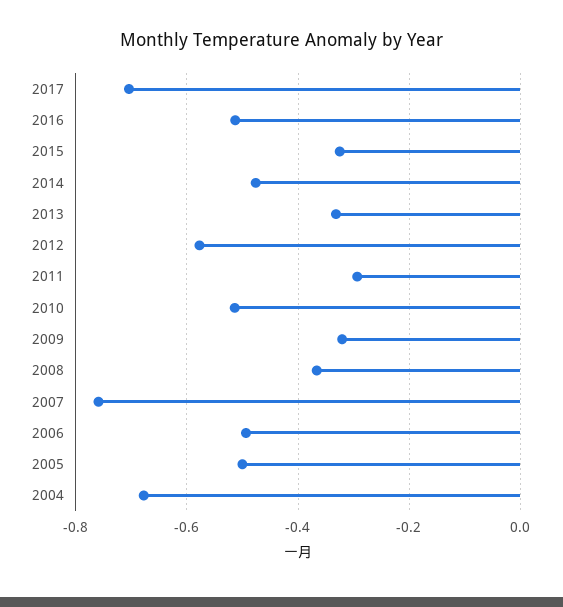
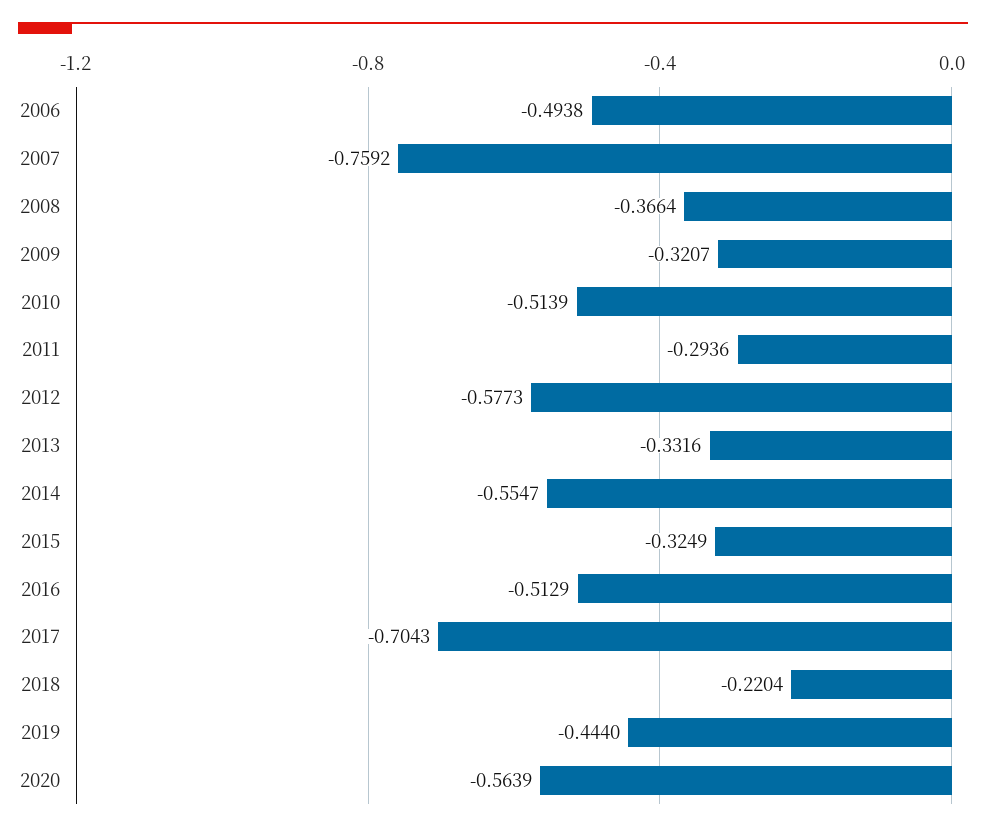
2014: -0.48 -> -0.5547
2005: -0.5 -> none
2004: -0.68 -> none
2018: none -> -0.2204
2019: none -> -0.444
2020: none -> -0.5639

